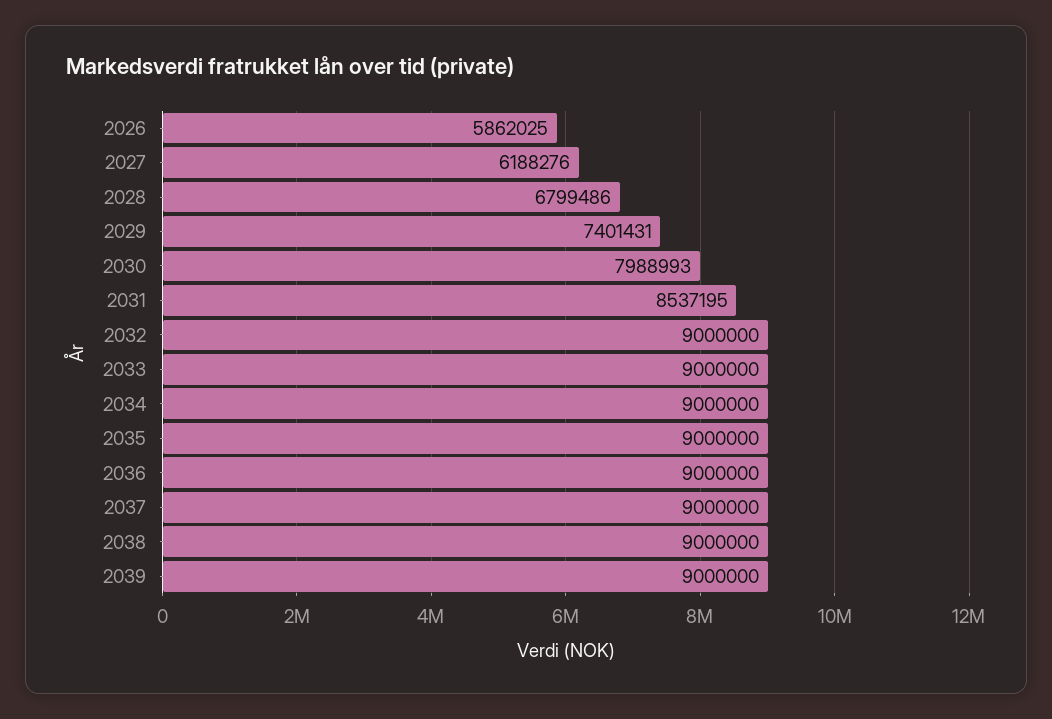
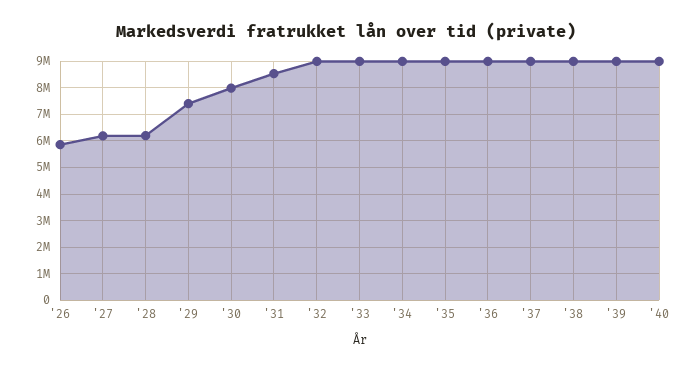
2028: 6799486 -> 6250000
'40: none -> 9000000

